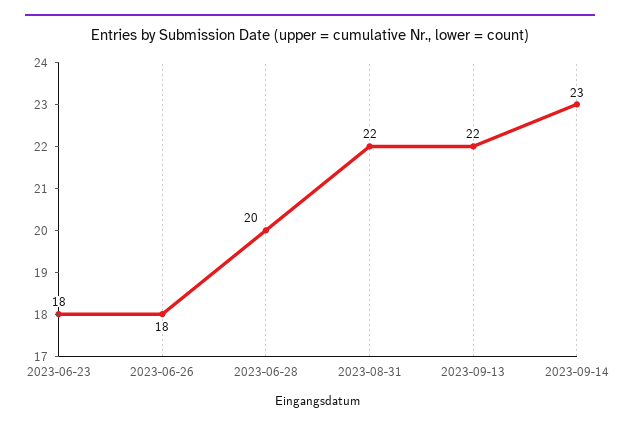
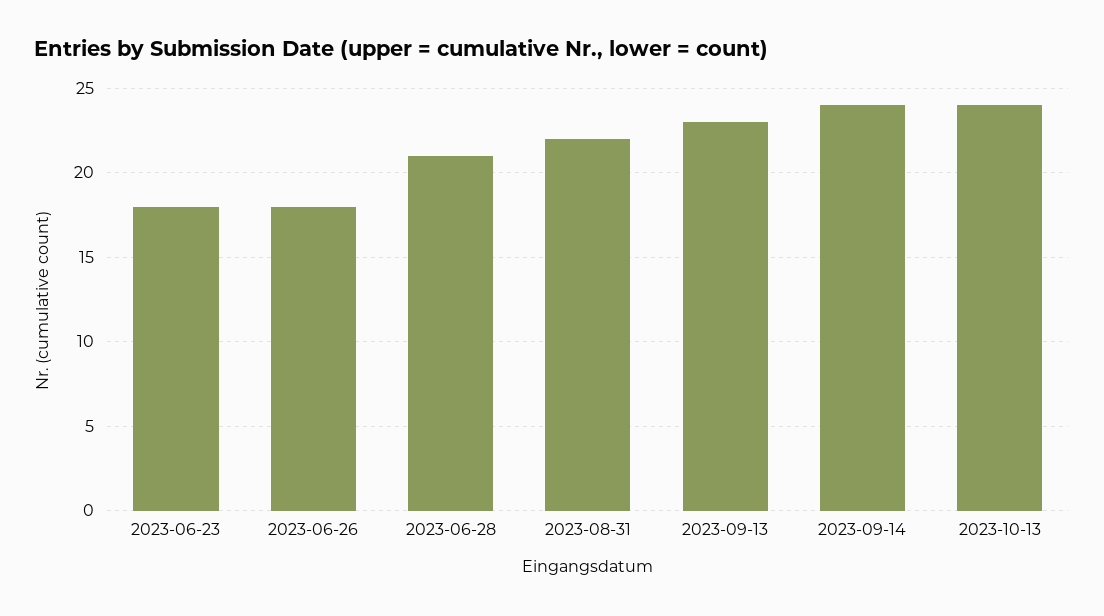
2023-06-28: 20 -> 21
2023-09-13: 22 -> 23
2023-09-14: 23 -> 24
2023-10-13: none -> 24

